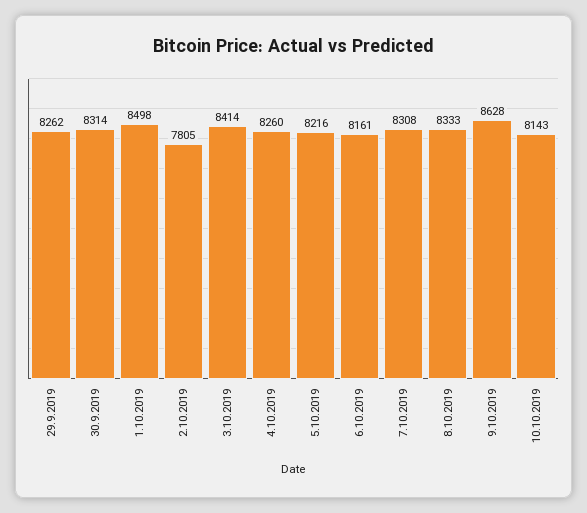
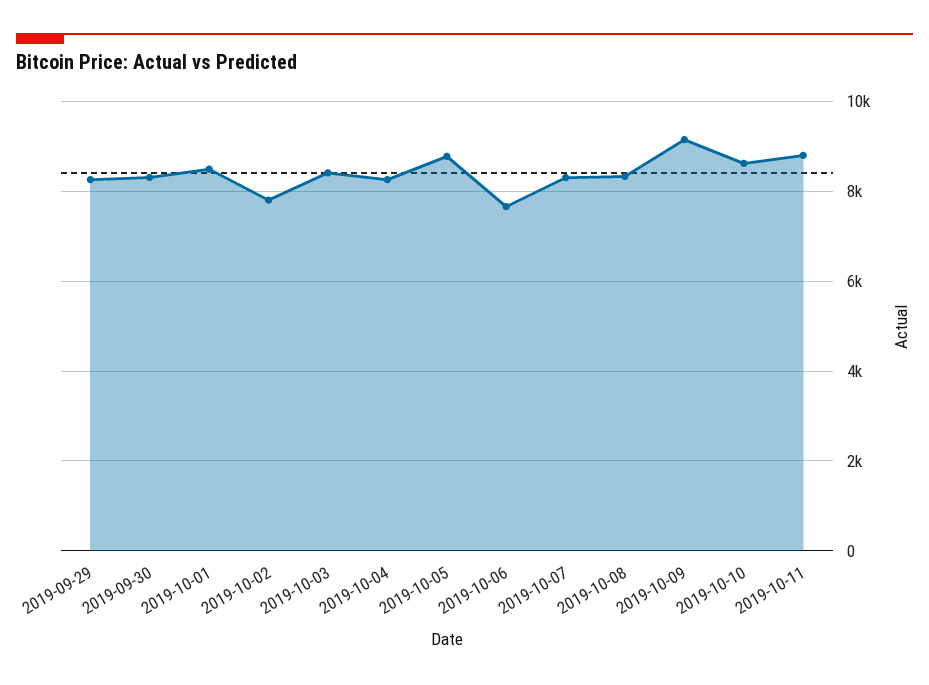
5.10.2019: 8216 -> 8800
6.10.2019: 8161 -> 7600
9.10.2019: 8628 -> 9200
10.10.2019: 8143 -> 8600
2019-10-11: none -> 8800

